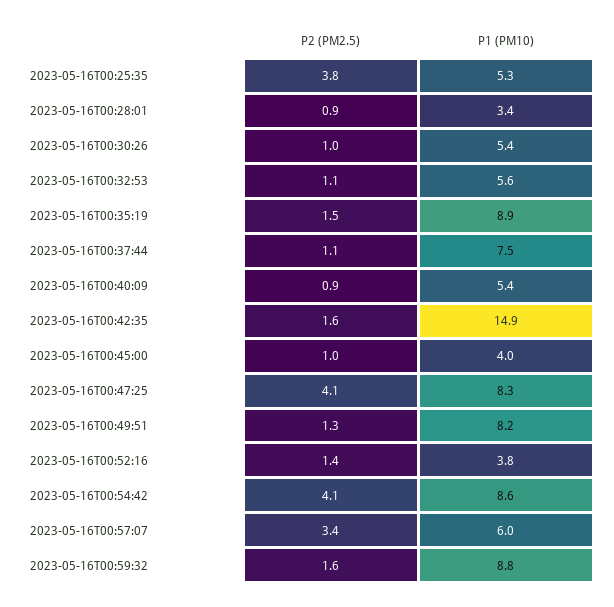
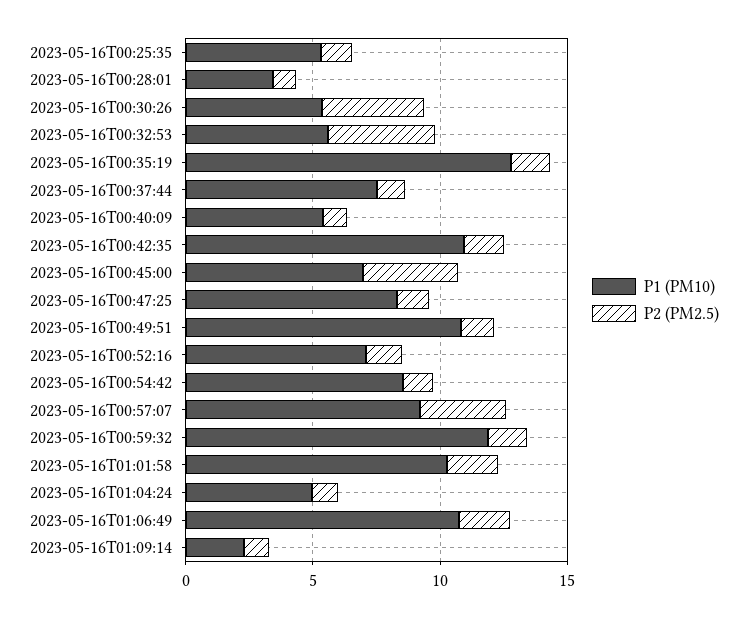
P2 (PM2.5), 2023-05-16T00:25:35: 3.8 -> 1
P2 (PM2.5), 2023-05-16T00:30:26: 1 -> 4
P2 (PM2.5), 2023-05-16T00:32:53: 1.1 -> 4
P1 (PM10), 2023-05-16T00:35:19: 8.9 -> 13
P1 (PM10), 2023-05-16T00:42:35: 14.9 -> 11
P2 (PM2.5), 2023-05-16T00:45:00: 1 -> 4
P1 (PM10), 2023-05-16T00:45:00: 4 -> 7
P2 (PM2.5), 2023-05-16T00:47:25: 4.1 -> 1
P1 (PM10), 2023-05-16T00:49:51: 8.2 -> 11
P1 (PM10), 2023-05-16T00:52:16: 3.8 -> 7
P2 (PM2.5), 2023-05-16T00:54:42: 4.1 -> 1
P1 (PM10), 2023-05-16T00:57:07: 6 -> 9
P1 (PM10), 2023-05-16T00:59:32: 8.8 -> 12
P1 (PM10), 2023-05-16T01:01:58: none -> 10
P2 (PM2.5), 2023-05-16T01:01:58: none -> 2
P1 (PM10), 2023-05-16T01:04:24: none -> 5
P2 (PM2.5), 2023-05-16T01:04:24: none -> 1
P1 (PM10), 2023-05-16T01:06:49: none -> 11
P2 (PM2.5), 2023-05-16T01:06:49: none -> 2
P1 (PM10), 2023-05-16T01:09:14: none -> 2
P2 (PM2.5), 2023-05-16T01:09:14: none -> 1

